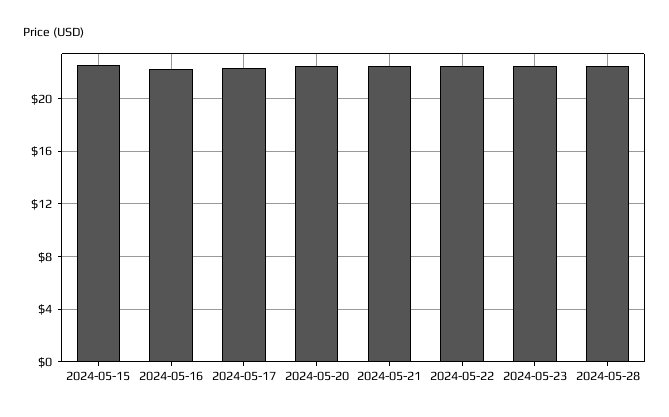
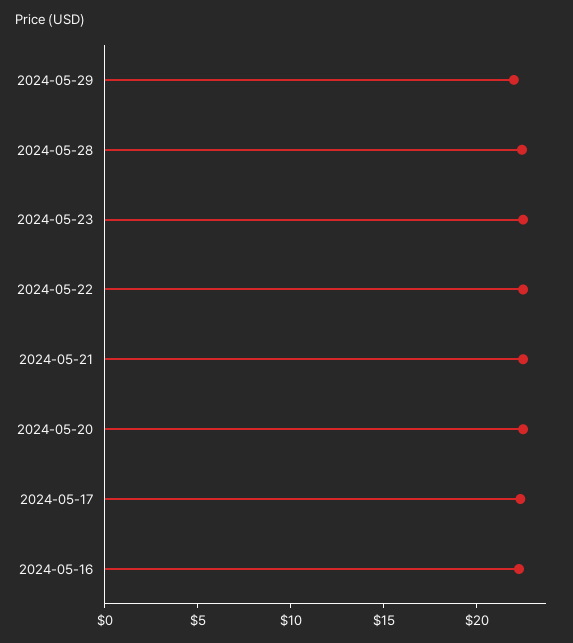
2024-05-15: 22.5 -> none
2024-05-29: none -> 22

